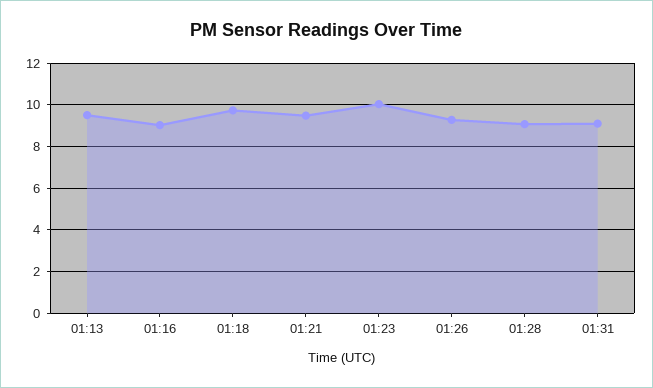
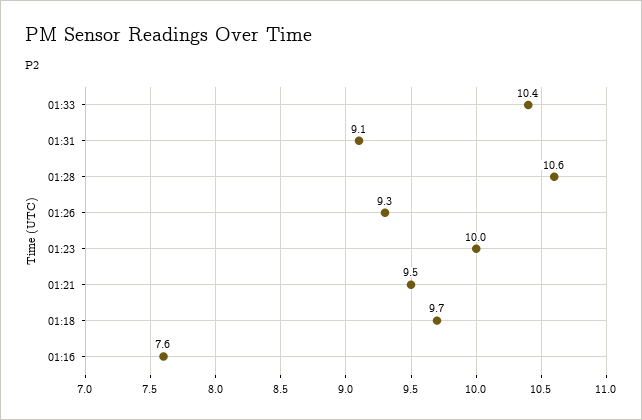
01:13: 9.5 -> none
01:16: 9 -> 7.6
01:28: 9 -> 10.6
01:33: none -> 10.4

